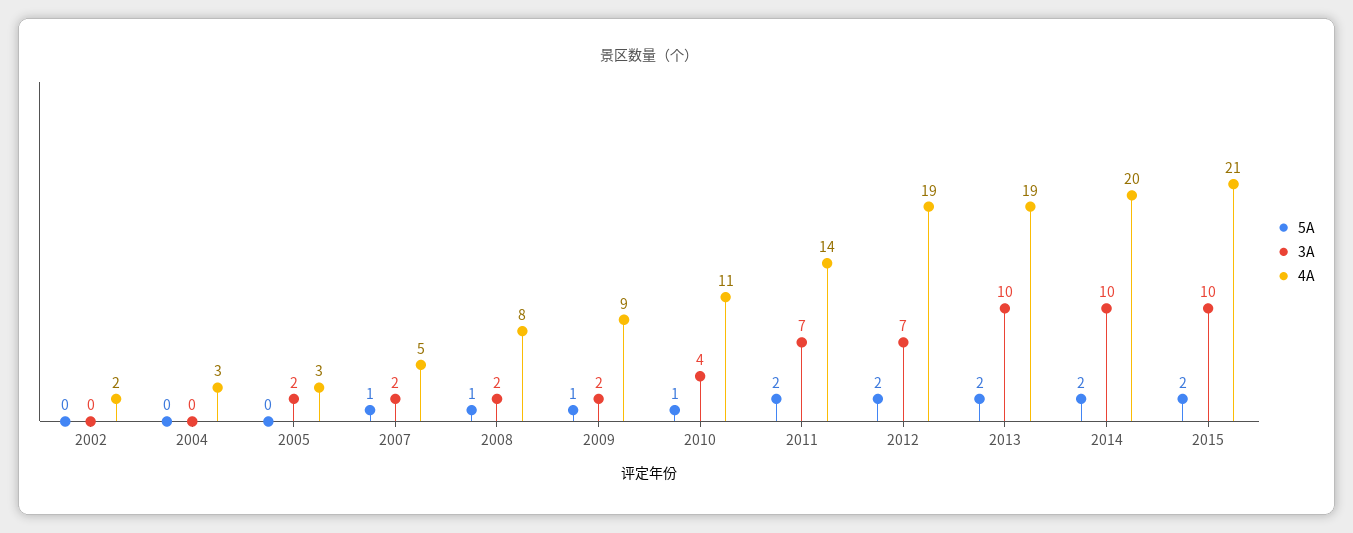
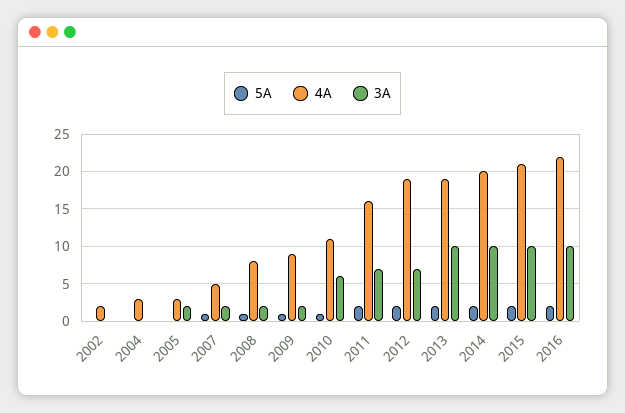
3A, 2010: 4 -> 6
4A, 2011: 14 -> 16
5A, 2016: none -> 2
4A, 2016: none -> 22
3A, 2016: none -> 10

